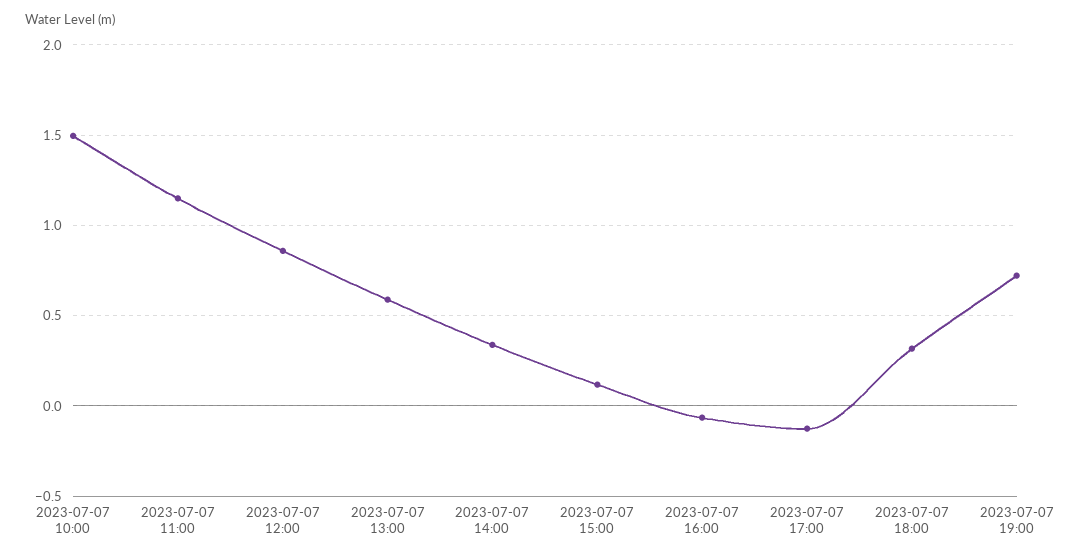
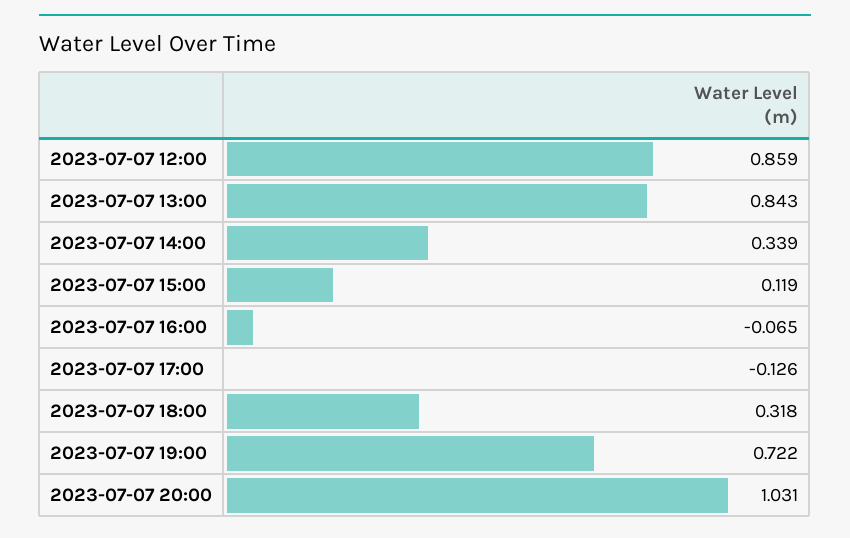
2023-07-07 10:00: 1.5 -> none
2023-07-07 11:00: 1.15 -> none
2023-07-07 13:00: 0.6 -> 0.843
2023-07-07 20:00: none -> 1.031

